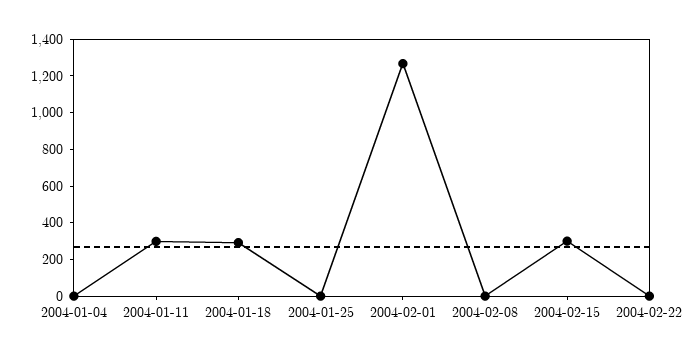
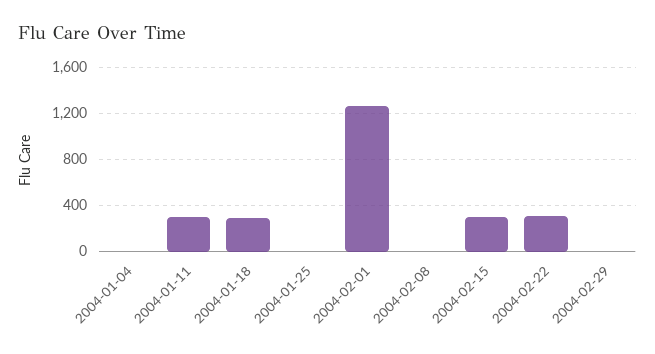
2004-02-22: 0 -> 300
2004-02-29: none -> 0

